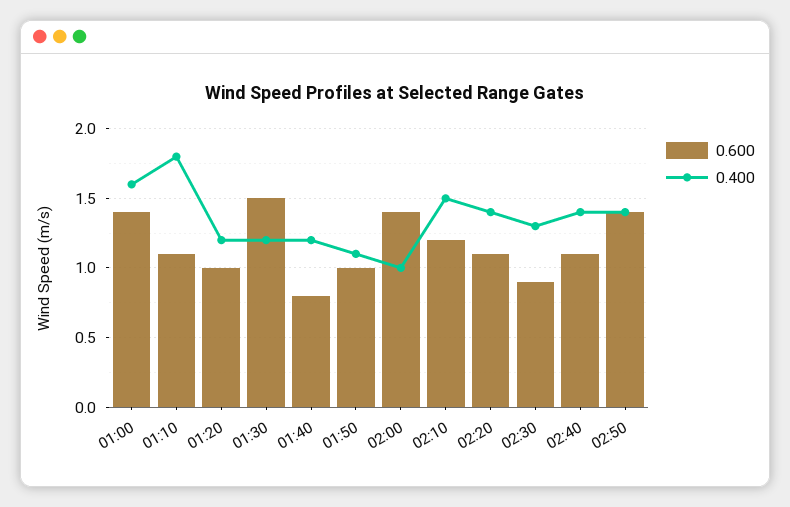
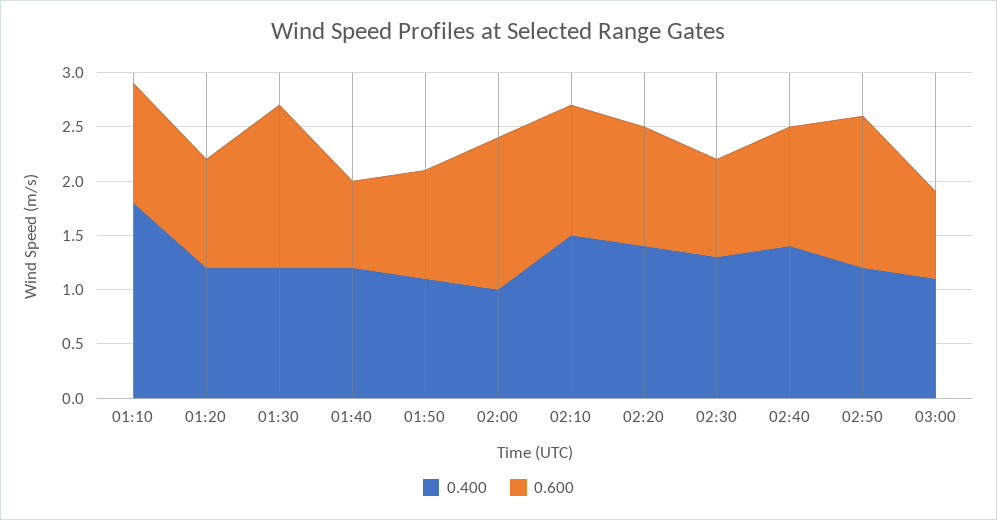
0.600, 01:00: 1.4 -> none
0.400, 01:00: 1.6 -> none
0.400, 02:50: 1.4 -> 1.2
0.400, 03:00: none -> 1.1
0.600, 03:00: none -> 0.8

